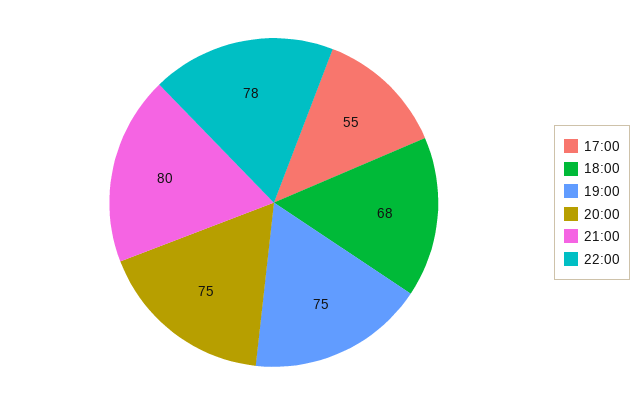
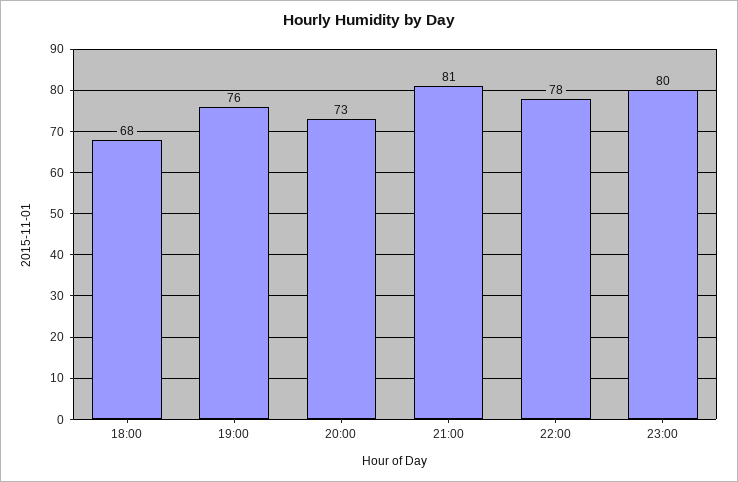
17:00: 55 -> none
19:00: 75 -> 76
20:00: 75 -> 73
21:00: 80 -> 81
23:00: none -> 80

